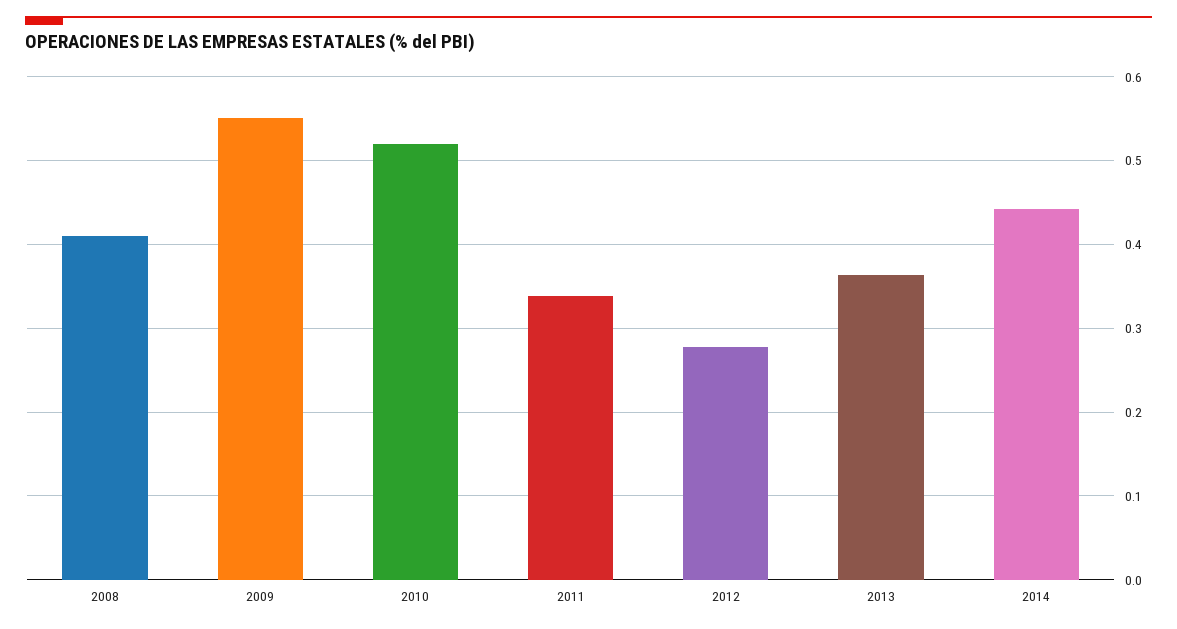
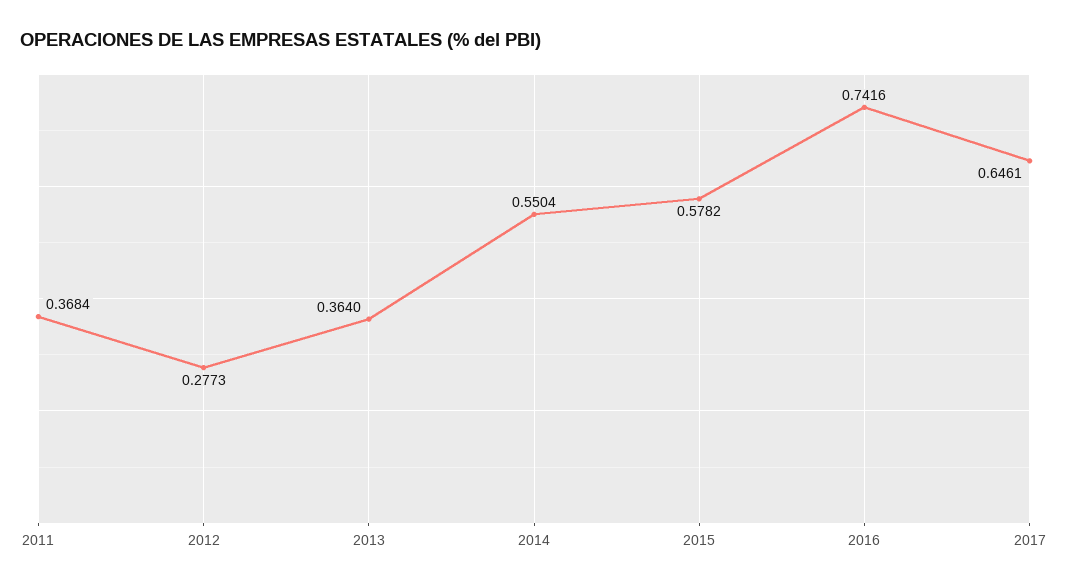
2008: 0.41 -> none
2009: 0.55 -> none
2010: 0.52 -> none
2011: 0.34 -> 0.3684
2014: 0.44 -> 0.5504
2015: none -> 0.5782
2016: none -> 0.7416
2017: none -> 0.6461

